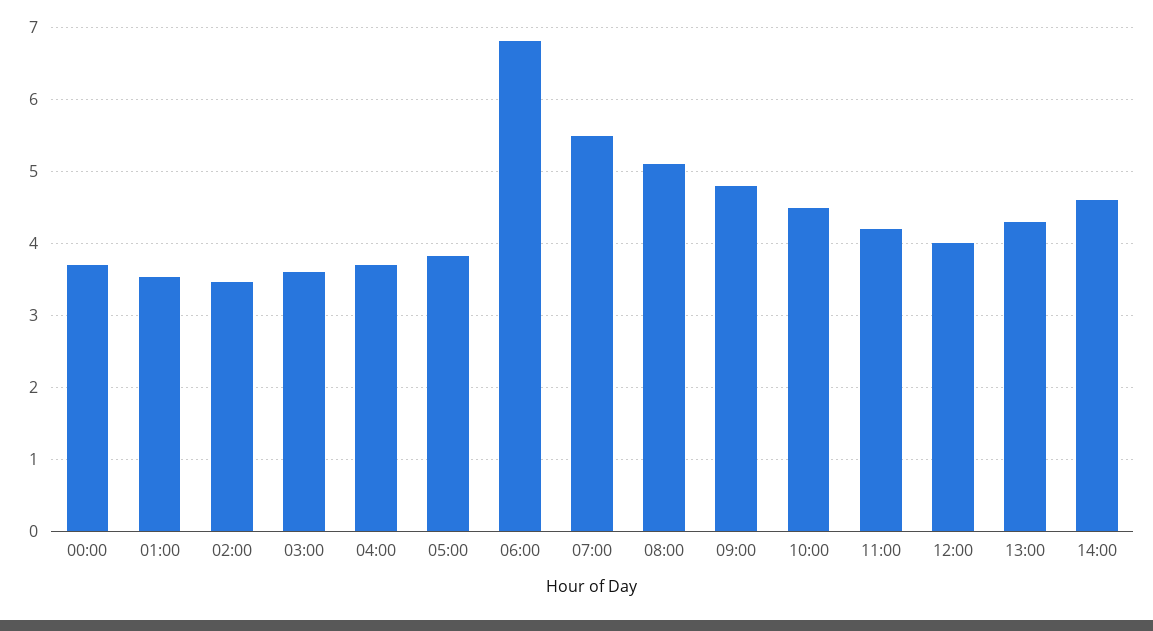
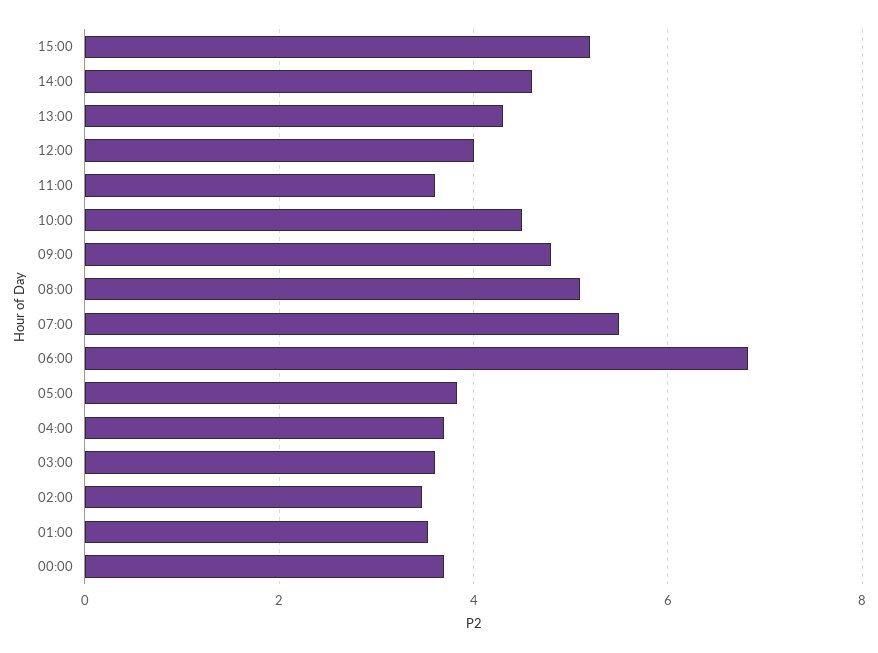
11:00: 4.2 -> 3.6
15:00: none -> 5.2

